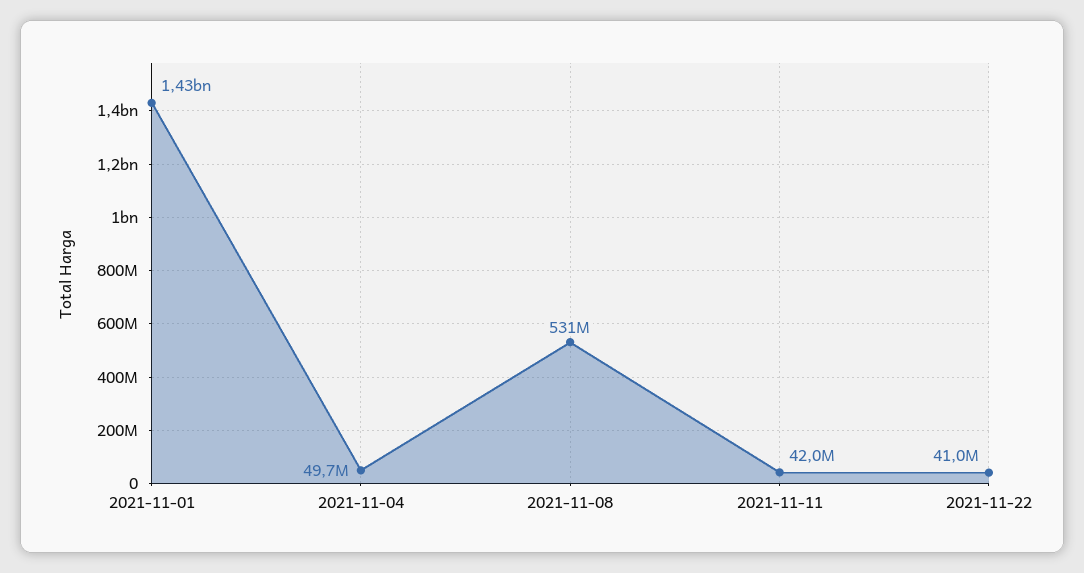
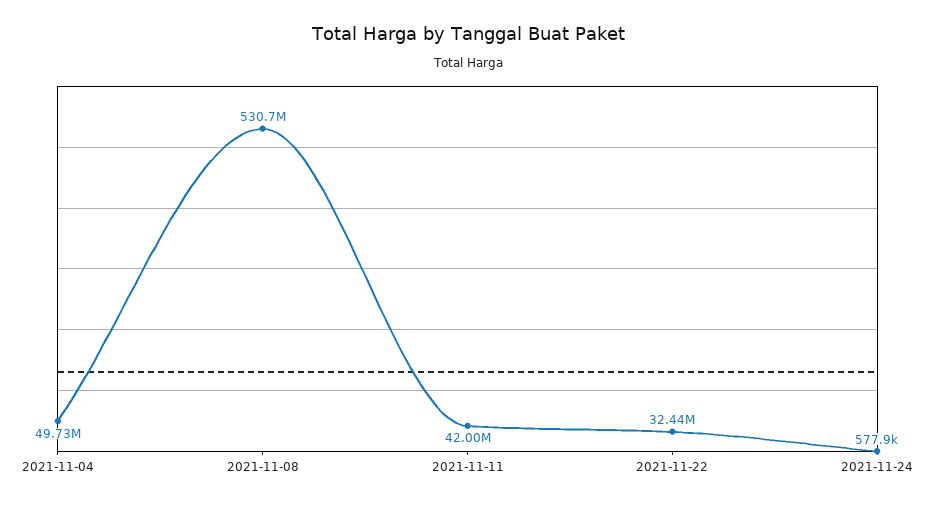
2021-11-01: 1430000000 -> none
2021-11-22: 41000000 -> 32440000
2021-11-24: none -> 577900

